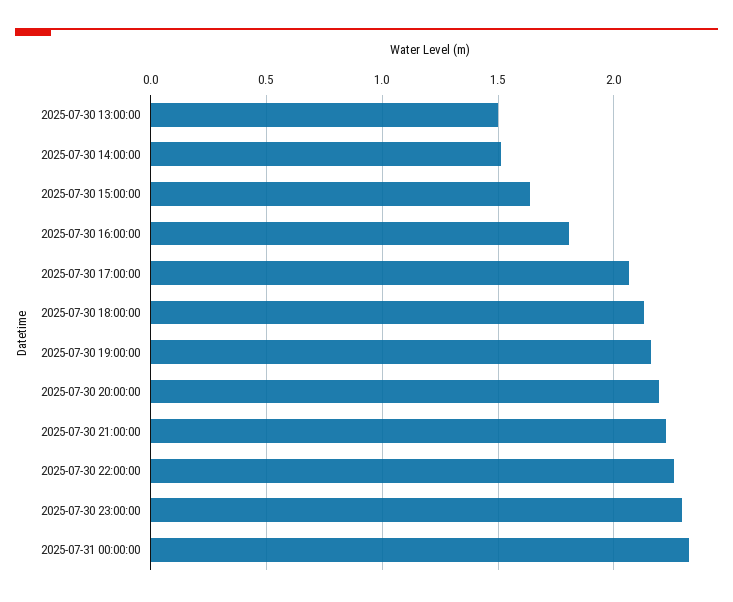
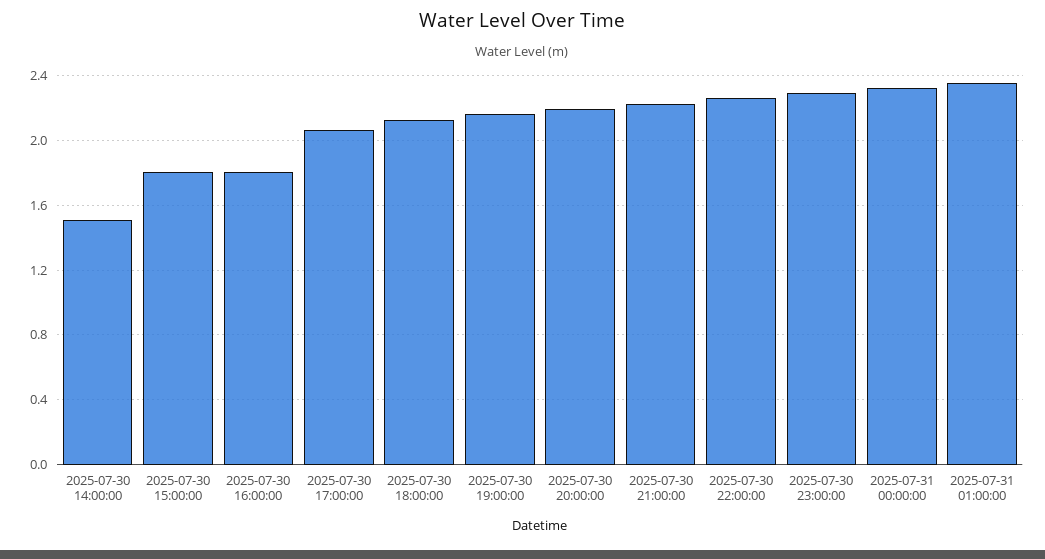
2025-07-30 13:00:00: 1.5 -> none
2025-07-30 15:00:00: 1.65 -> 1.8
2025-07-31 01:00:00: none -> 2.35

